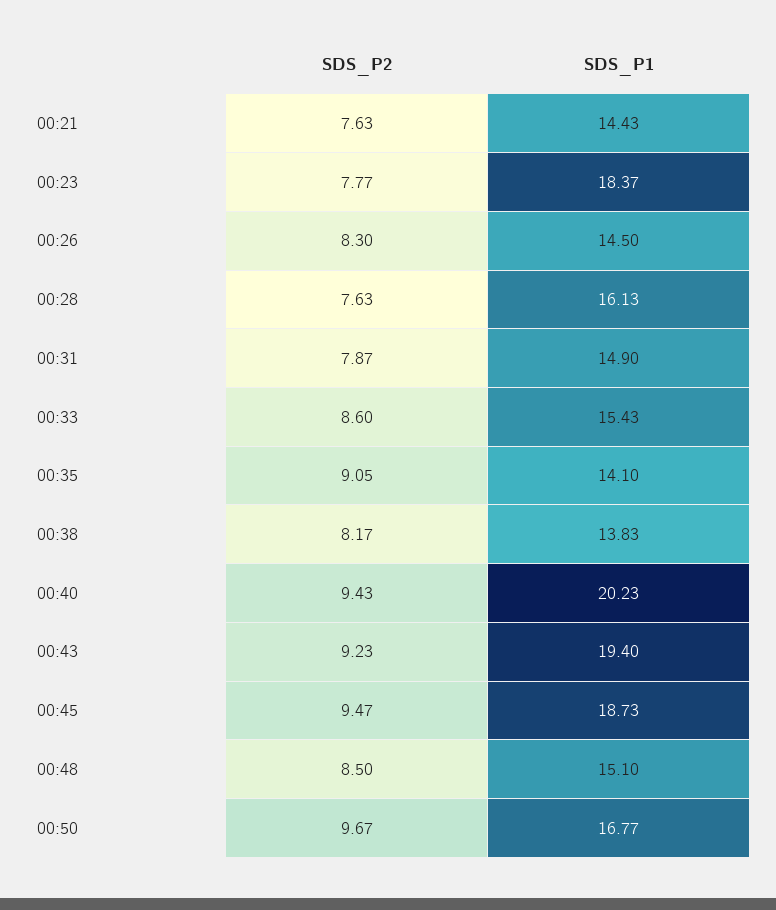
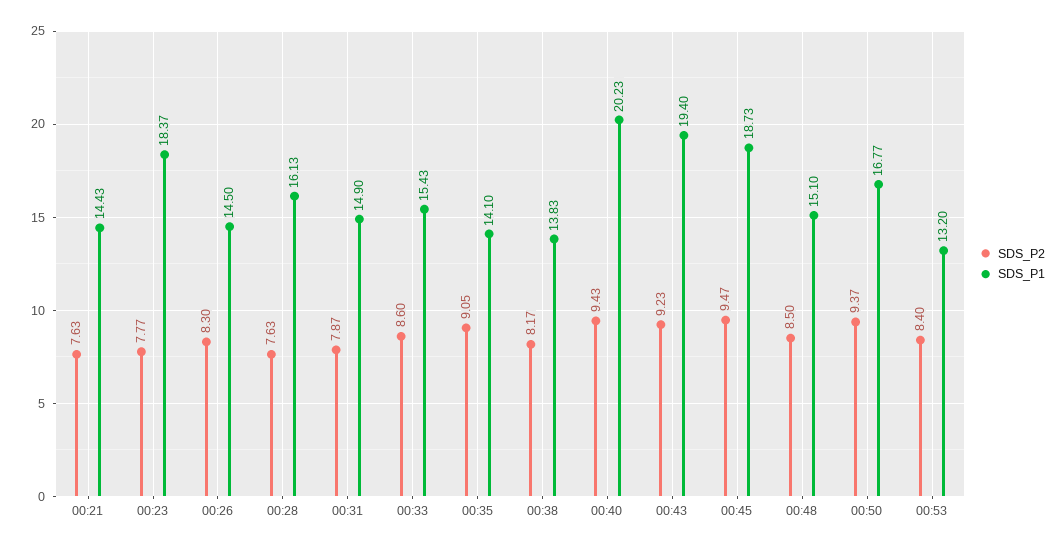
SDS_P2, 00:50: 9.67 -> 9.37
SDS_P2, 00:53: none -> 8.4
SDS_P1, 00:53: none -> 13.2

